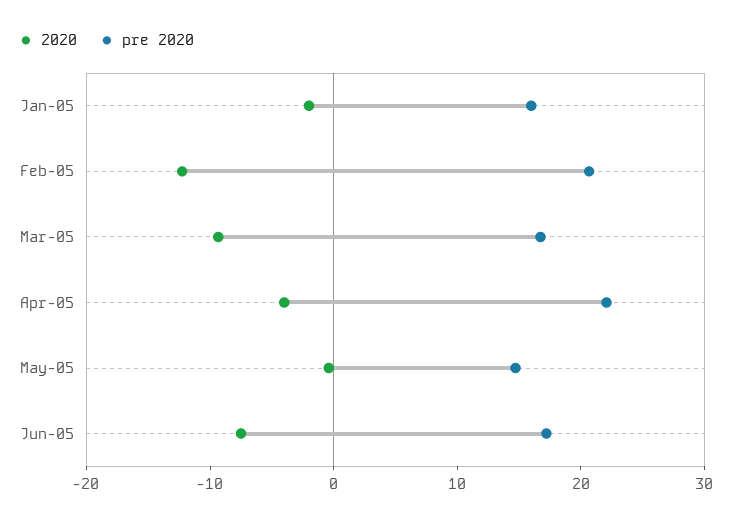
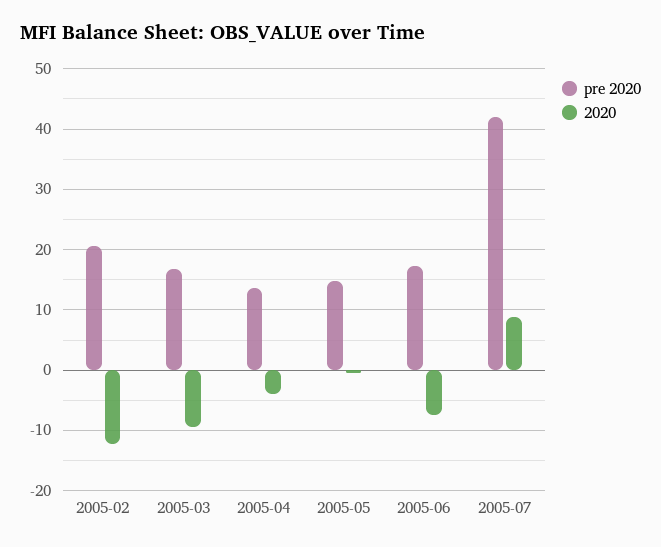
2020, Jan-05: -2 -> none
pre 2020, Jan-05: 16 -> none
pre 2020, Apr-05: 22 -> 14
pre 2020, 2005-07: none -> 42
2020, 2005-07: none -> 9

